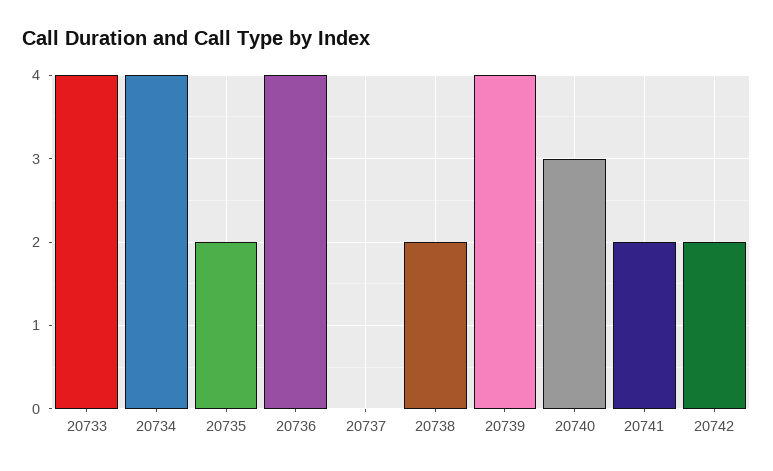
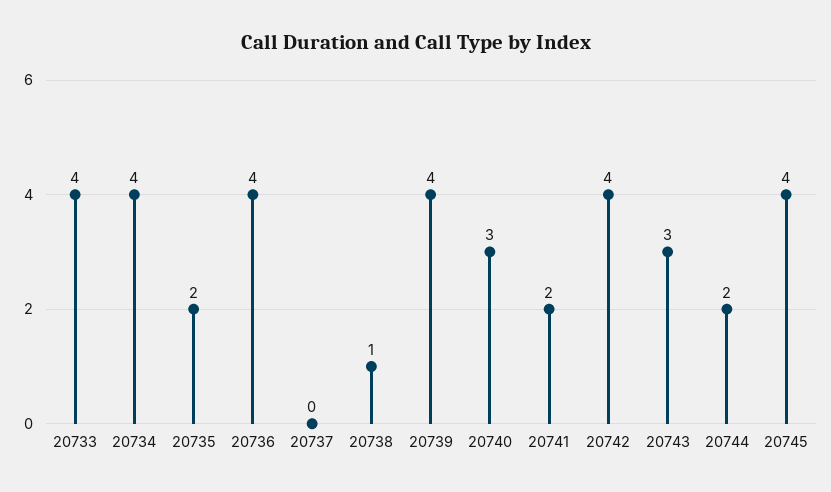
20738: 2 -> 1
20742: 2 -> 4
20743: none -> 3
20744: none -> 2
20745: none -> 4

